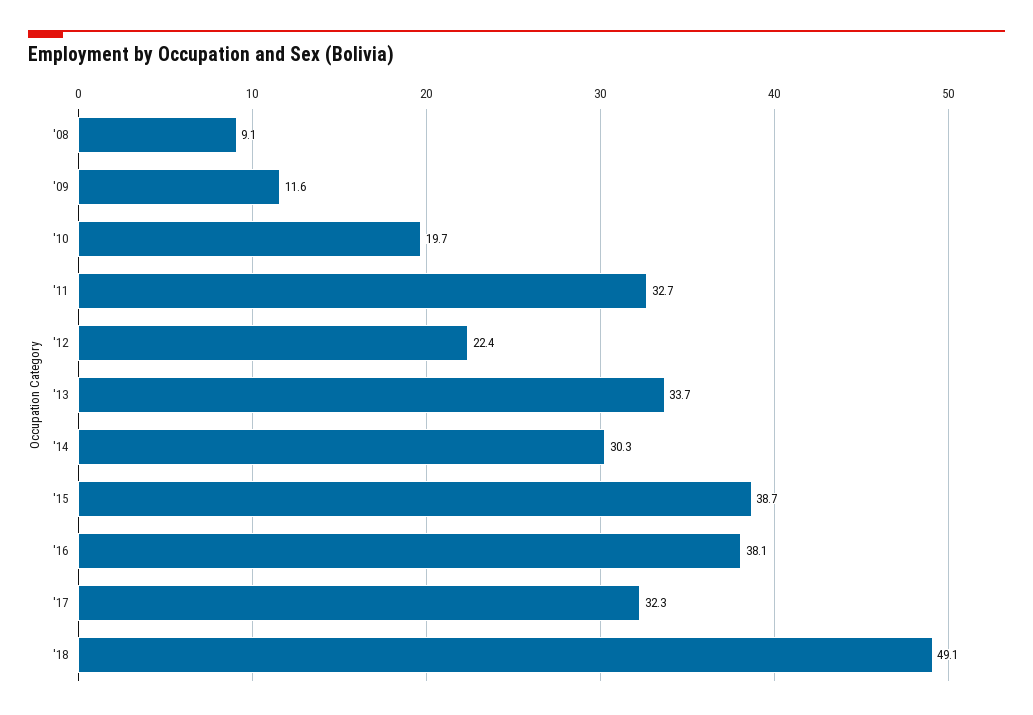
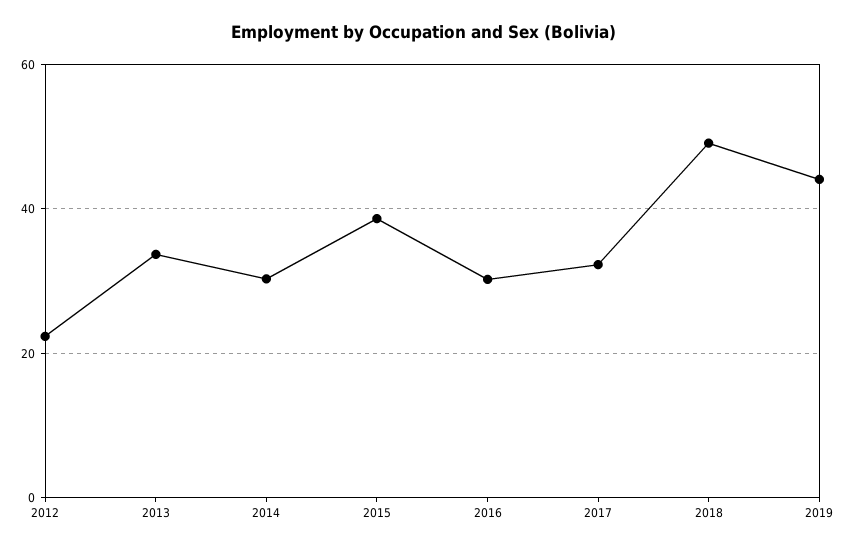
'08: 9.1 -> none
'09: 11.6 -> none
'10: 19.7 -> none
'11: 32.7 -> none
'16: 38.1 -> 30
2019: none -> 44

